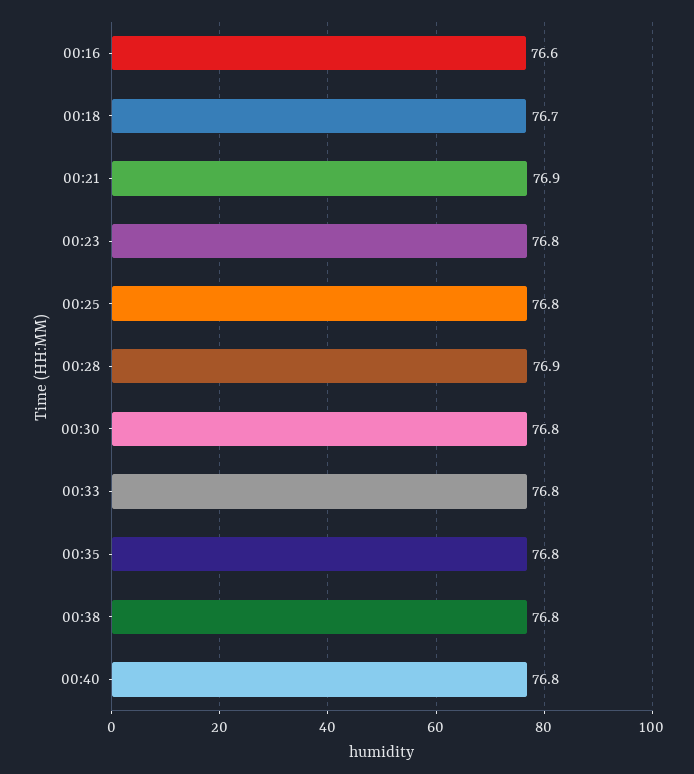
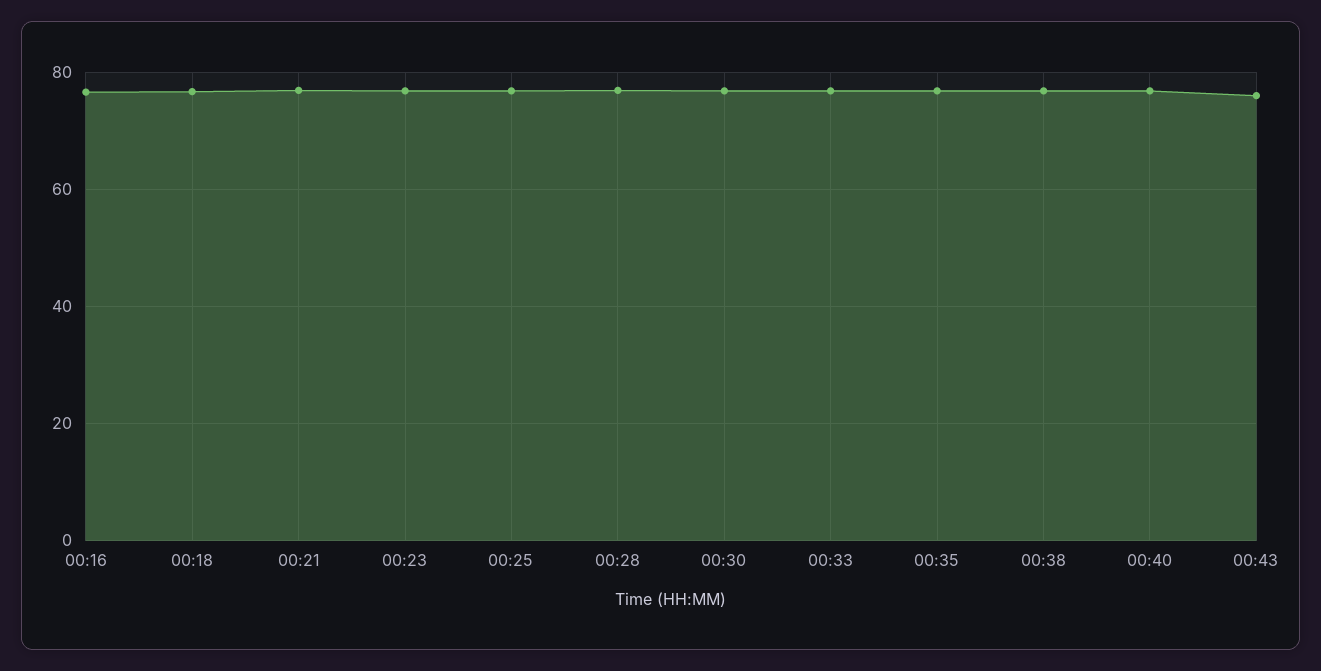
00:43: none -> 76

